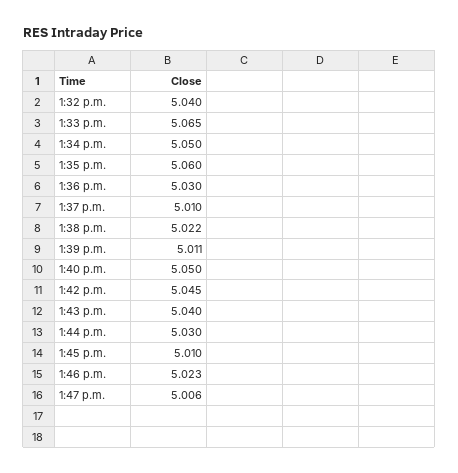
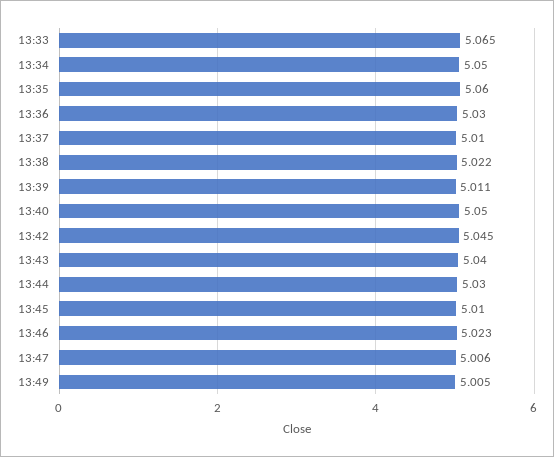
1:32 p.m.: 5.04 -> none
13:49: none -> 5.005

